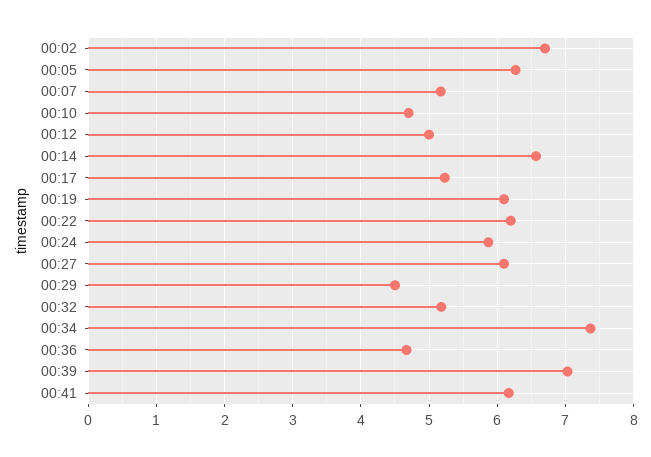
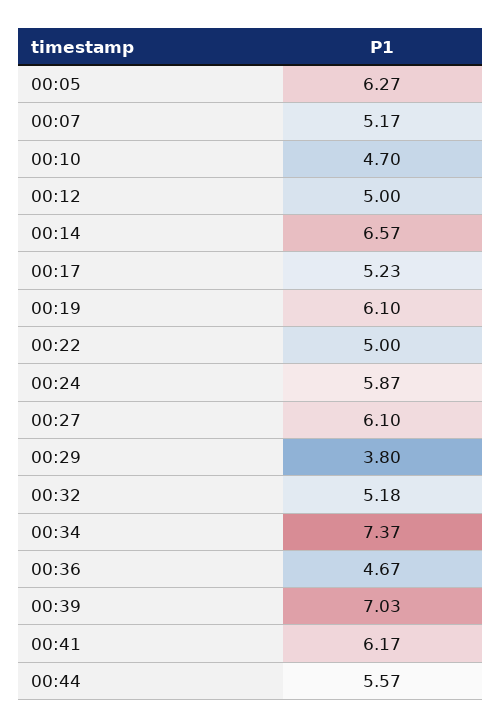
00:02: 6.7 -> none
00:22: 6.2 -> 5
00:29: 4.5 -> 3.8
00:44: none -> 5.57

